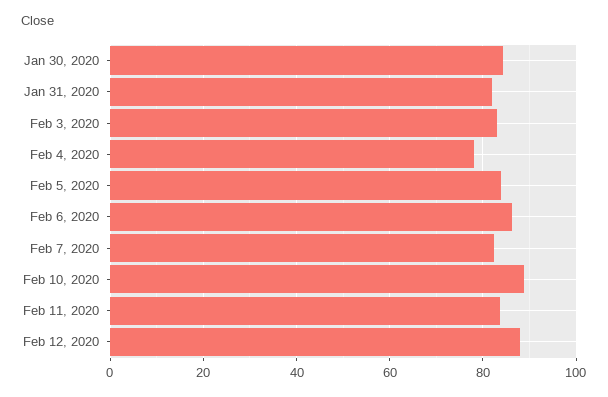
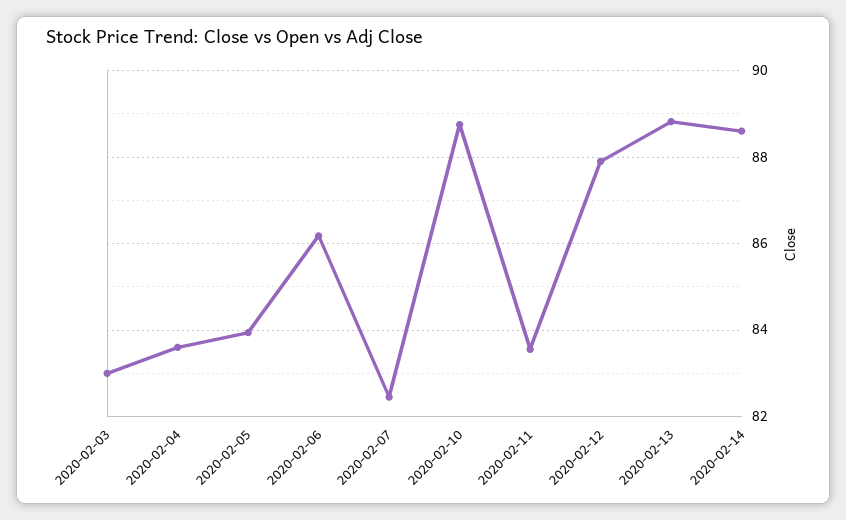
Jan 30, 2020: 84 -> none
Jan 31, 2020: 82 -> none
Feb 4, 2020: 78 -> 83.6
2020-02-13: none -> 88.8
2020-02-14: none -> 88.6

